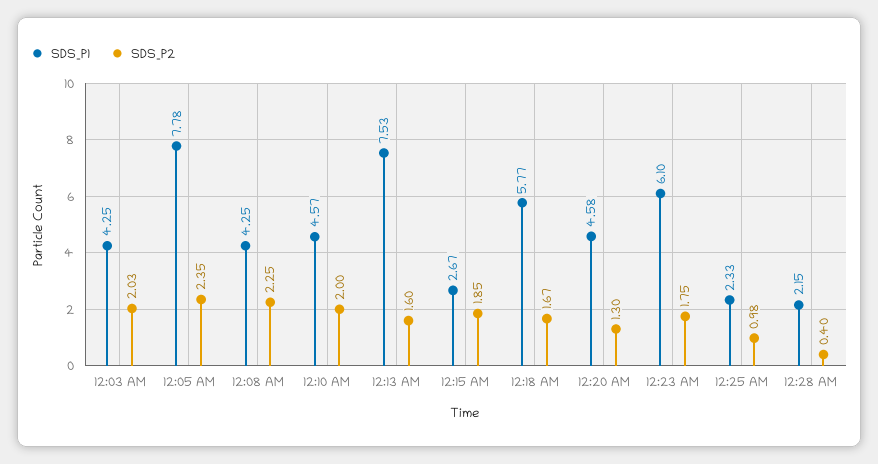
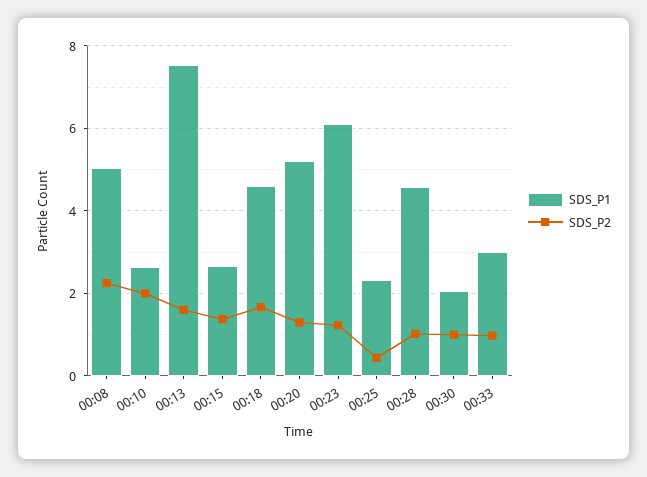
SDS_P1, 12:03 AM: 4.25 -> none
SDS_P2, 12:03 AM: 2.03 -> none
SDS_P1, 12:05 AM: 7.78 -> none
SDS_P2, 12:05 AM: 2.35 -> none
SDS_P1, 12:08 AM: 4.25 -> 5
SDS_P1, 12:10 AM: 4.57 -> 2.6
SDS_P2, 12:15 AM: 1.85 -> 1.4
SDS_P1, 12:18 AM: 5.77 -> 4.6
SDS_P1, 12:20 AM: 4.58 -> 5.2
SDS_P2, 12:23 AM: 1.75 -> 1.2
SDS_P2, 12:25 AM: 0.98 -> 0.4
SDS_P1, 12:28 AM: 2.15 -> 4.6
SDS_P2, 12:28 AM: 0.4 -> 1
SDS_P1, 00:30: none -> 2
SDS_P2, 00:30: none -> 1
SDS_P1, 00:33: none -> 3
SDS_P2, 00:33: none -> 1

